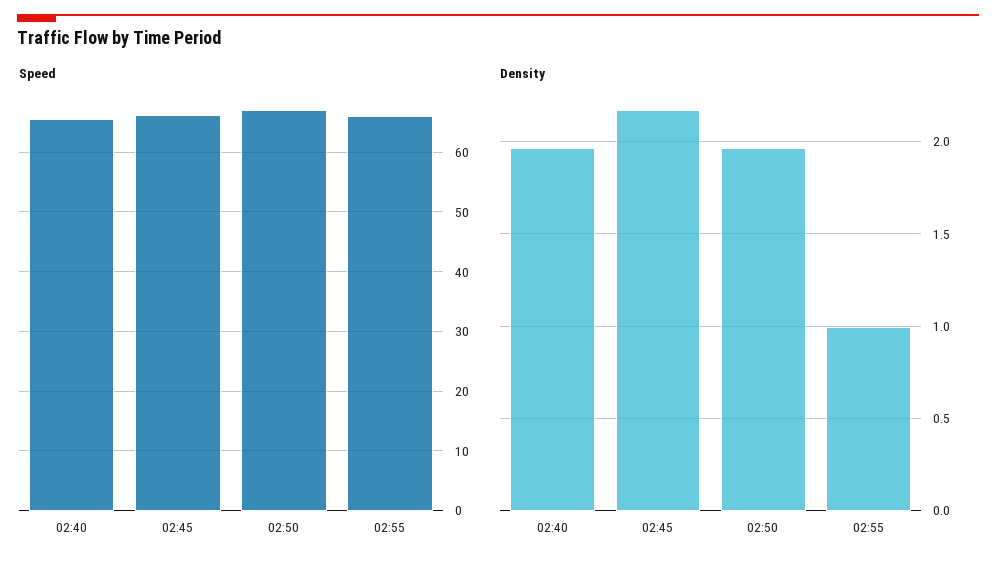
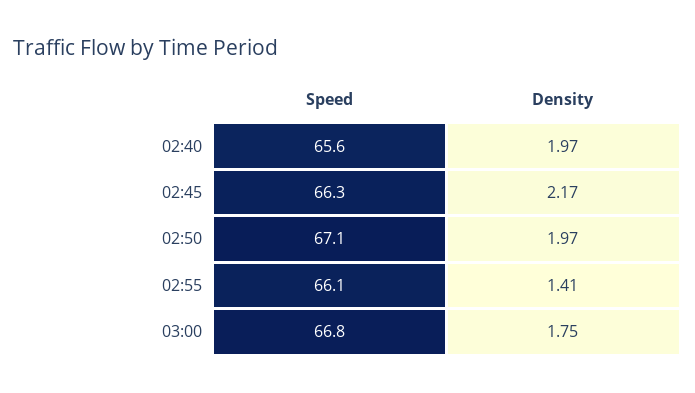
Density, 02:55: 1 -> 1.41
Speed, 03:00: none -> 66.8
Density, 03:00: none -> 1.75

